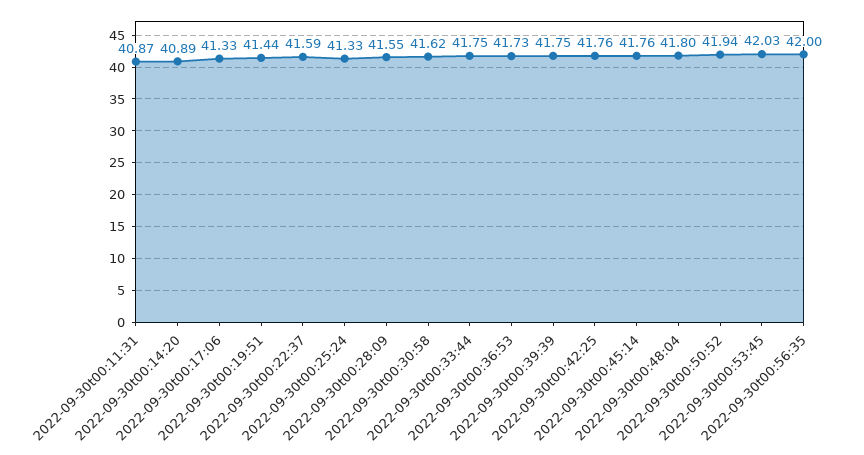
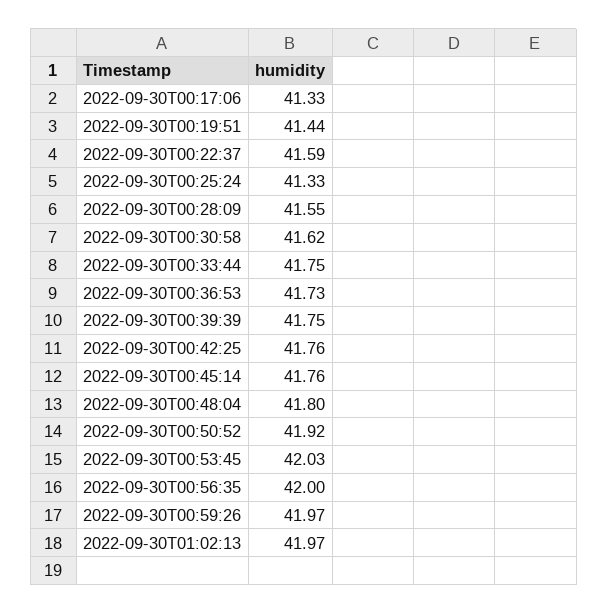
2022-09-30t00:11:31: 40.87 -> none
2022-09-30t00:14:20: 40.89 -> none
2022-09-30t00:50:52: 41.94 -> 41.92
2022-09-30T00:59:26: none -> 41.97
2022-09-30T01:02:13: none -> 41.97

